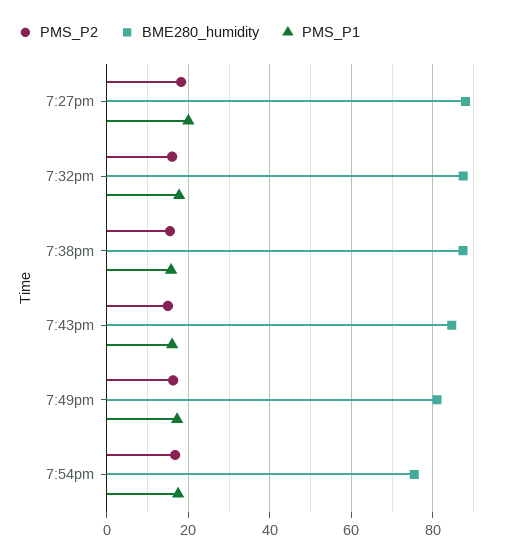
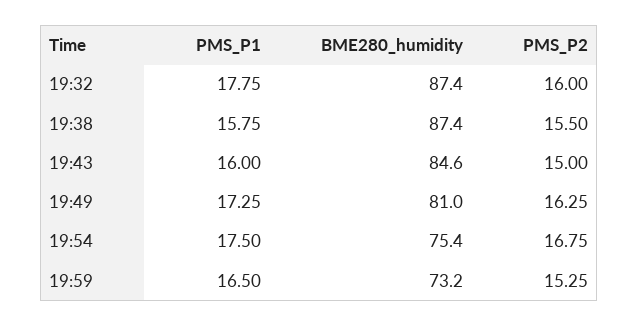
PMS_P2, 7:27pm: 18 -> none
BME280_humidity, 7:27pm: 88 -> none
PMS_P1, 7:27pm: 20 -> none
PMS_P1, 19:59: none -> 16.5
BME280_humidity, 19:59: none -> 73.2
PMS_P2, 19:59: none -> 15.25

